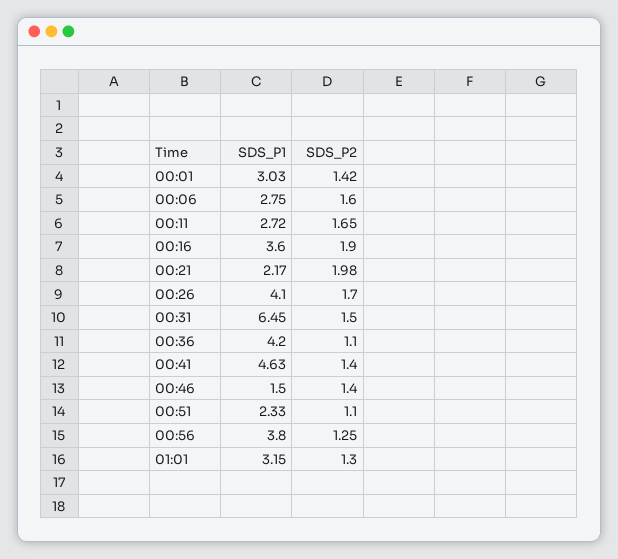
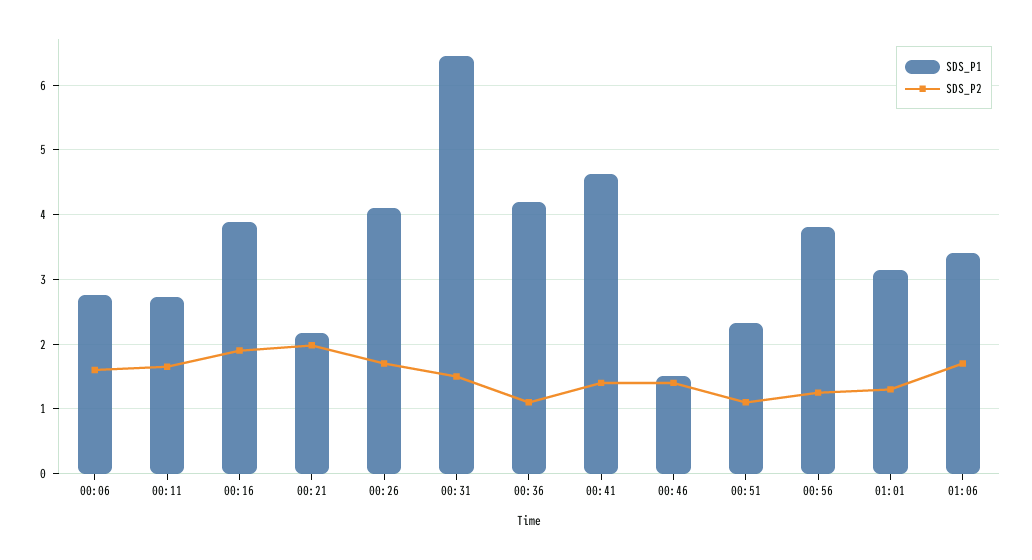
SDS_P1, 00:01: 3.03 -> none
SDS_P2, 00:01: 1.42 -> none
SDS_P1, 00:16: 3.6 -> 3.9
SDS_P1, 01:06: none -> 3.4
SDS_P2, 01:06: none -> 1.7

